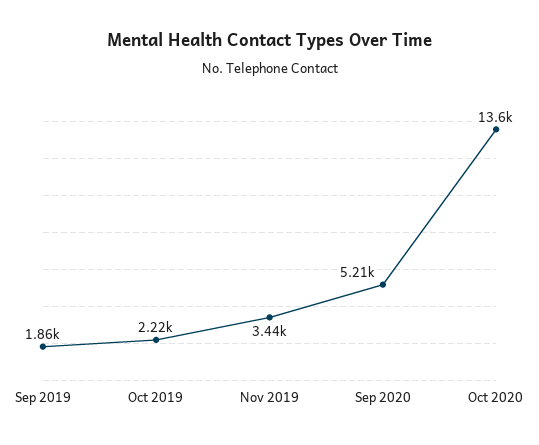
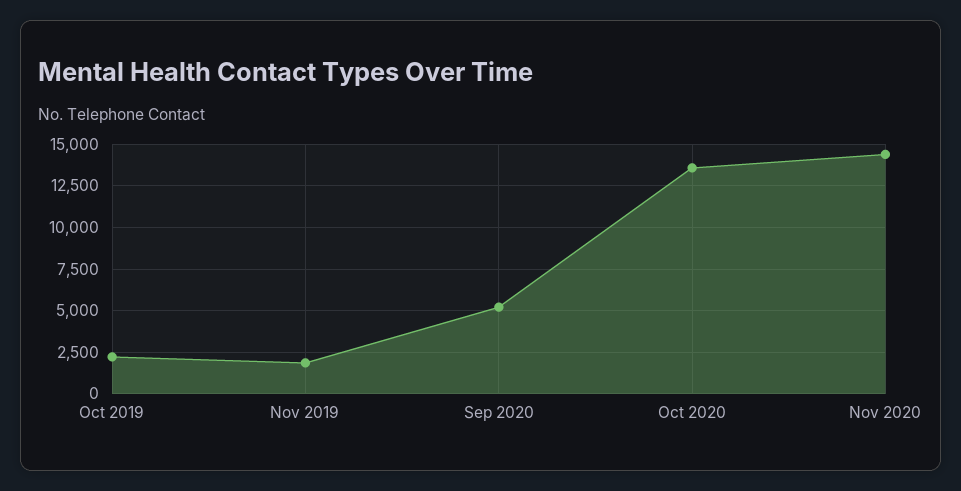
Sep 2019: 1860 -> none
Nov 2019: 3440 -> 2000
Nov 2020: none -> 14500

